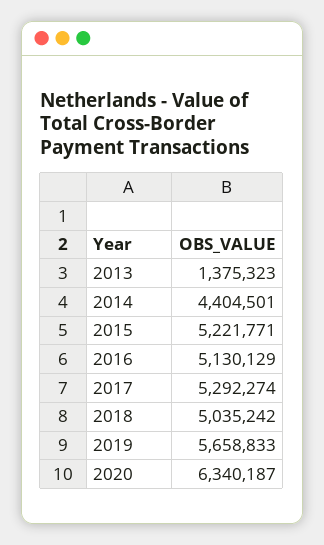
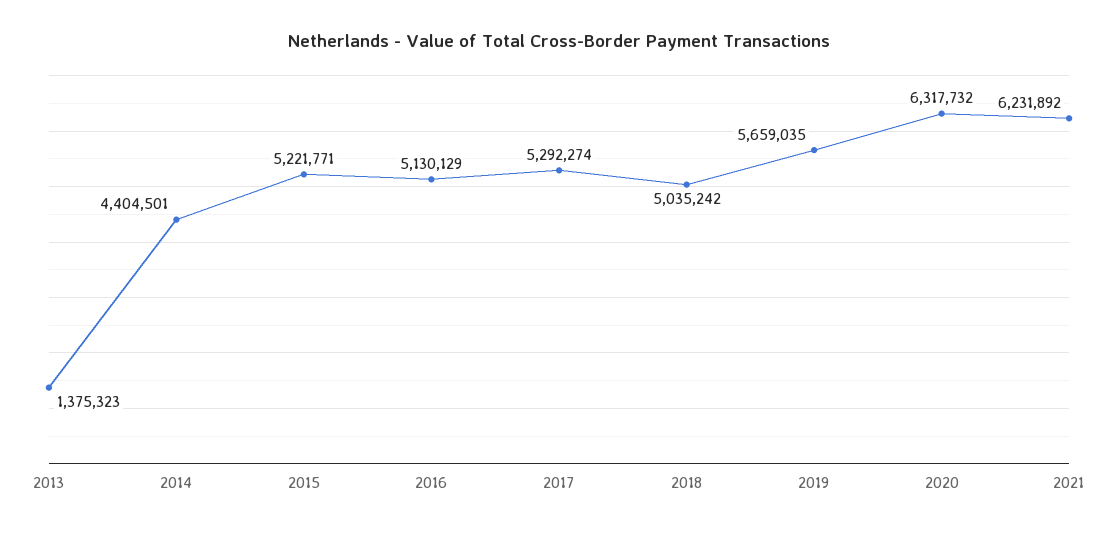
2019: 5658833 -> 5659035
2020: 6340187 -> 6317732
2021: none -> 6231892

